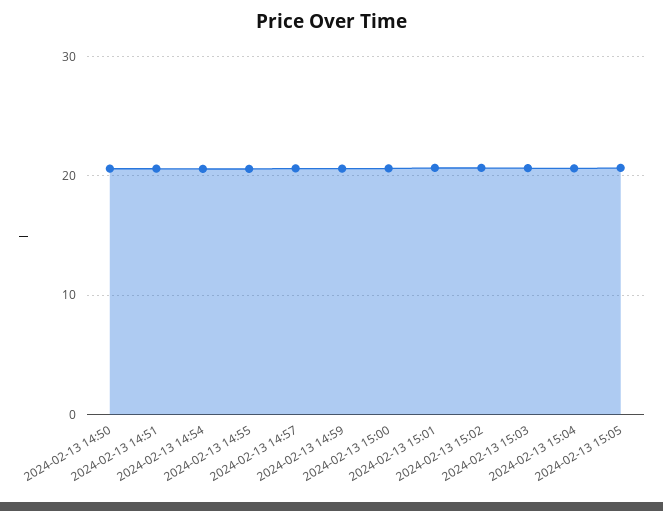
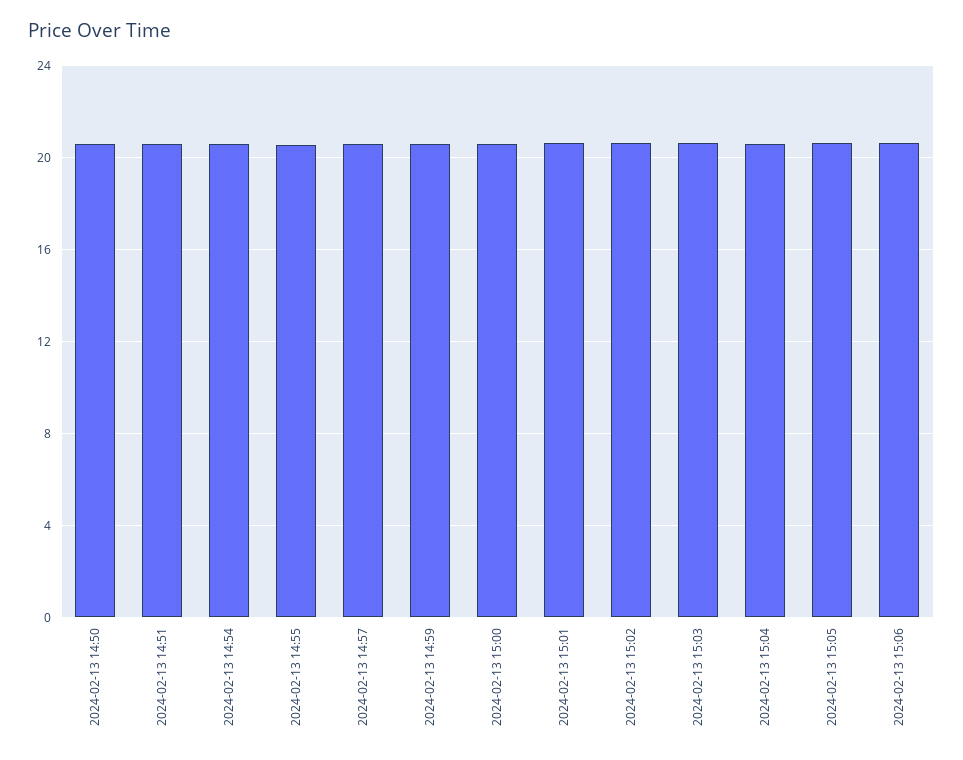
2024-02-13 15:06: none -> 20.5

